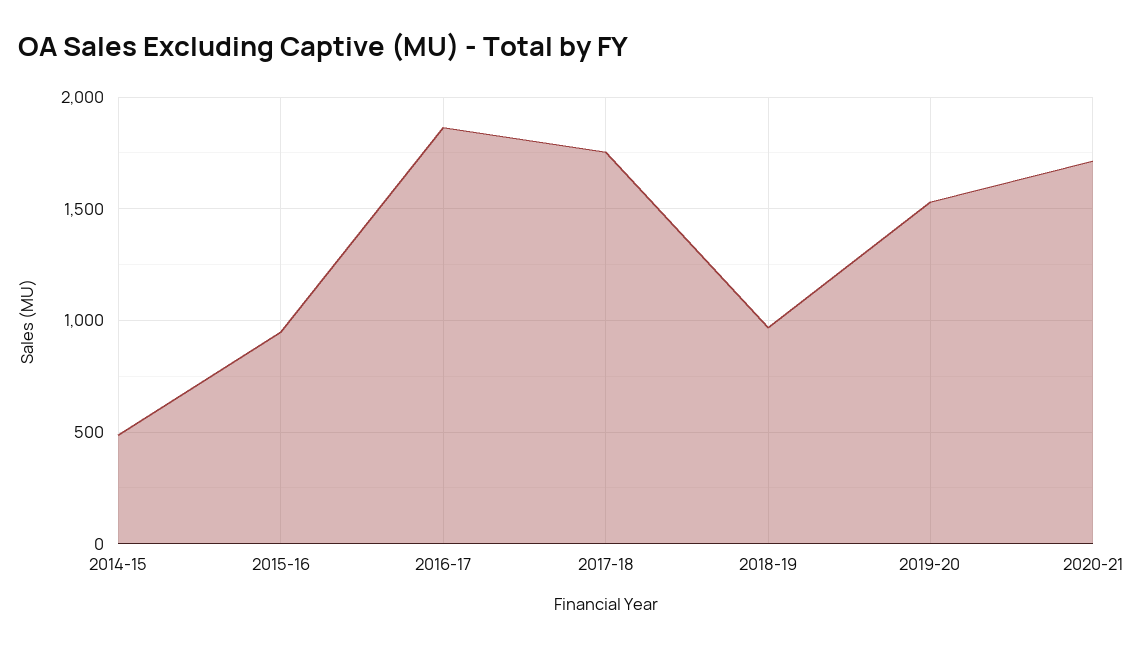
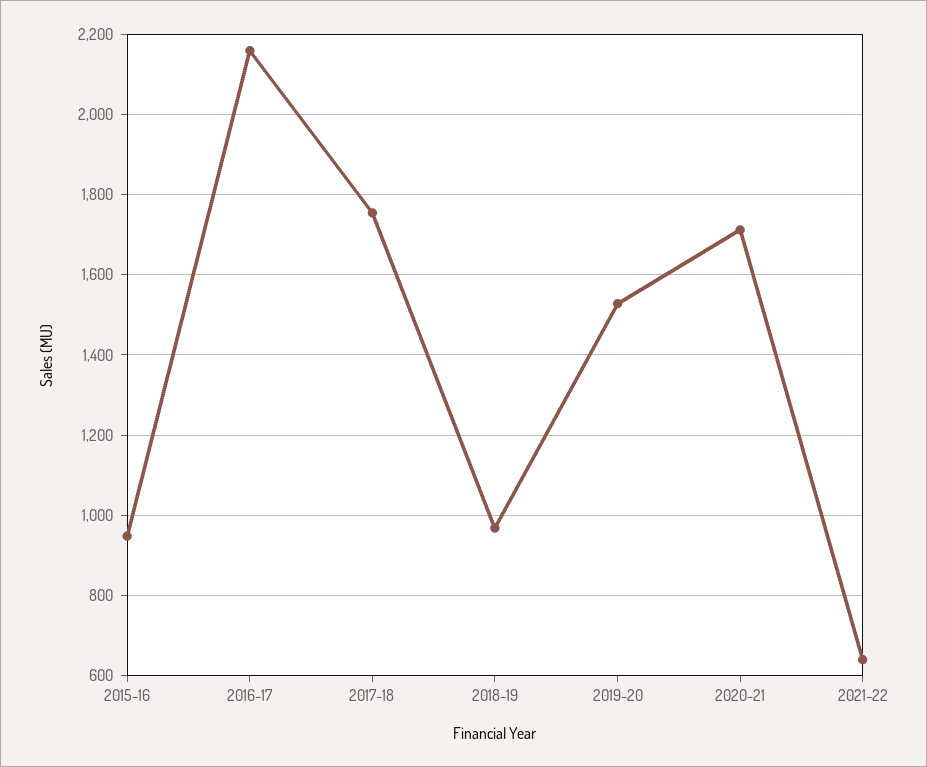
2014-15: 500 -> none
2016-17: 1850 -> 2160
2021-22: none -> 640

